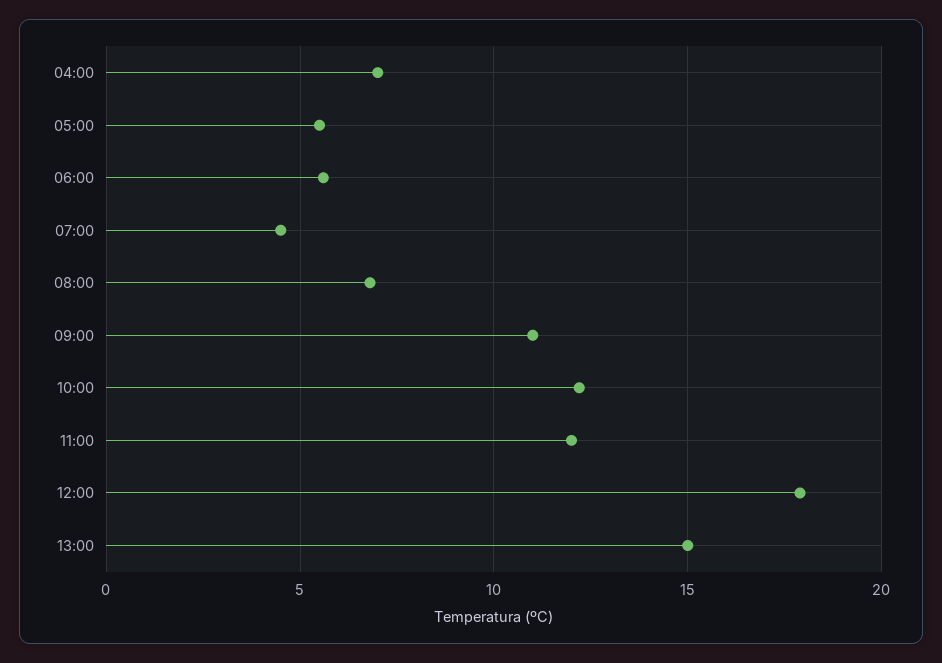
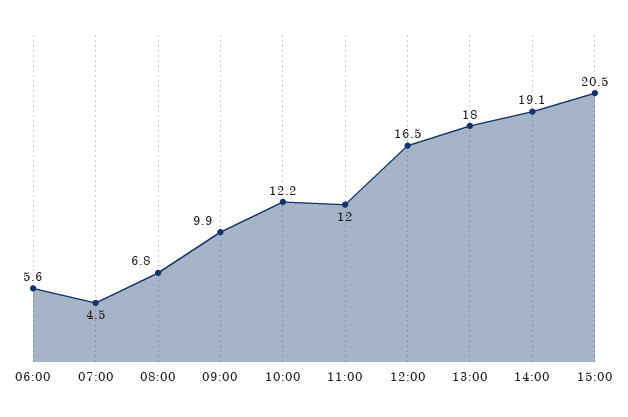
04:00: 7 -> none
05:00: 5.5 -> none
09:00: 11 -> 9.9
12:00: 18 -> 16.5
13:00: 15 -> 18
14:00: none -> 19.1
15:00: none -> 20.5

